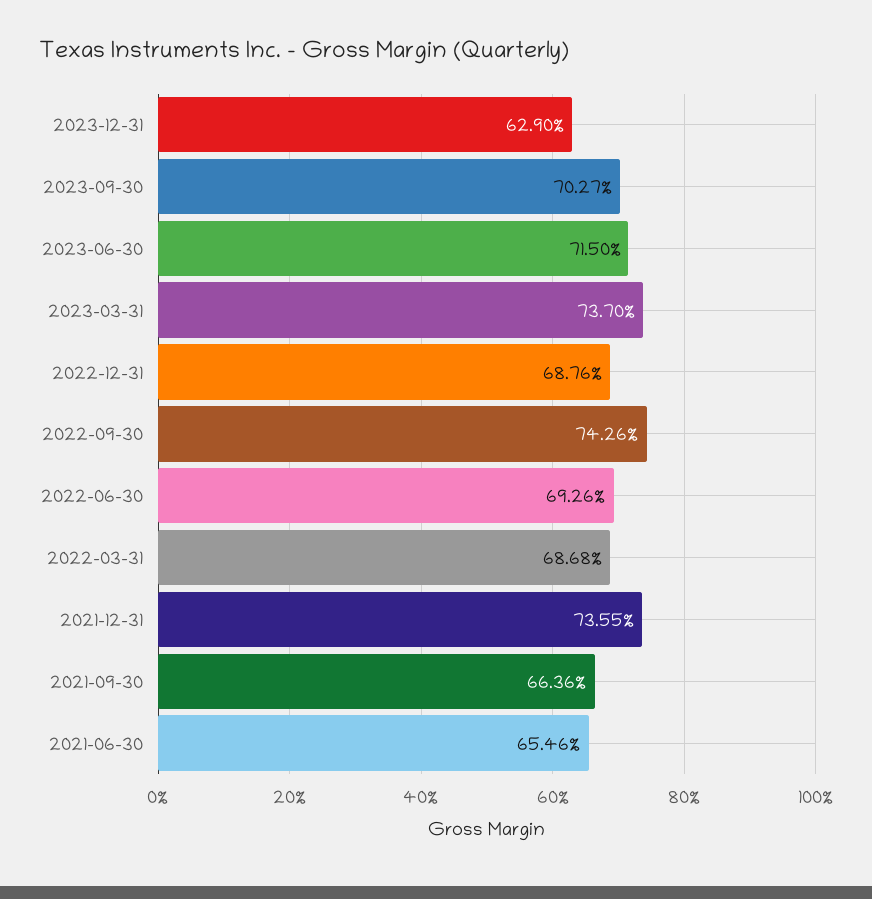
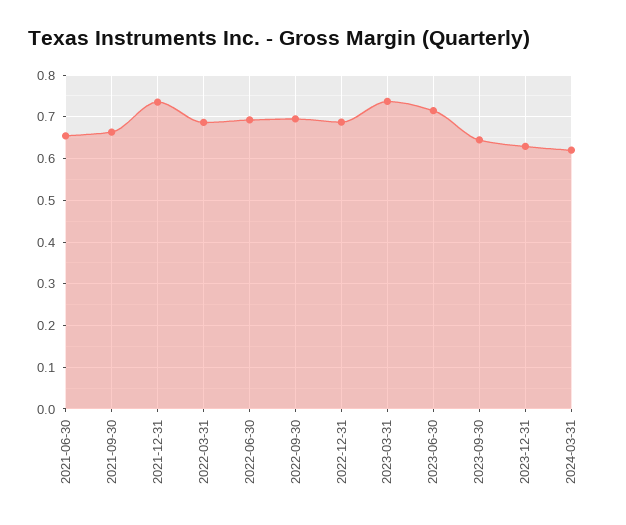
2023-09-30: 0.7027 -> 0.64
2022-09-30: 0.7426 -> 0.7
2024-03-31: none -> 0.62

